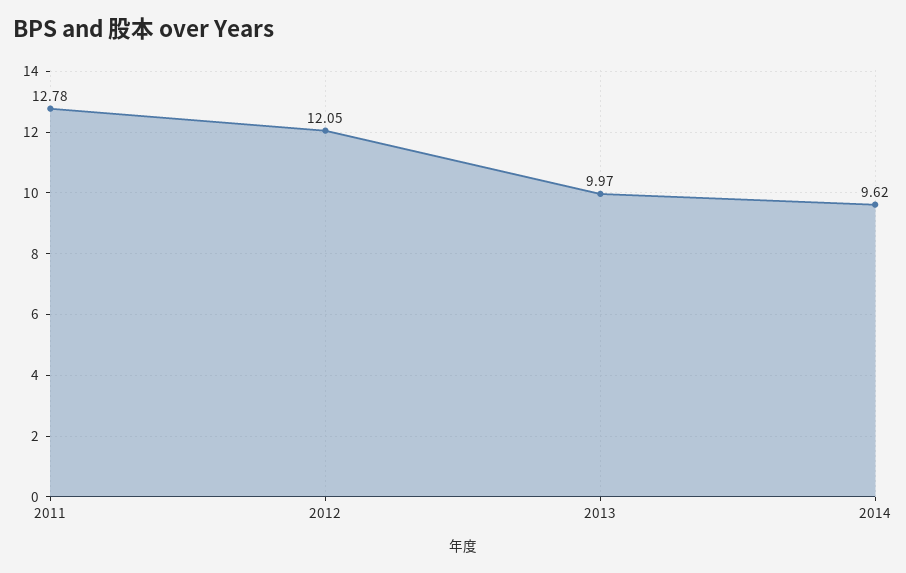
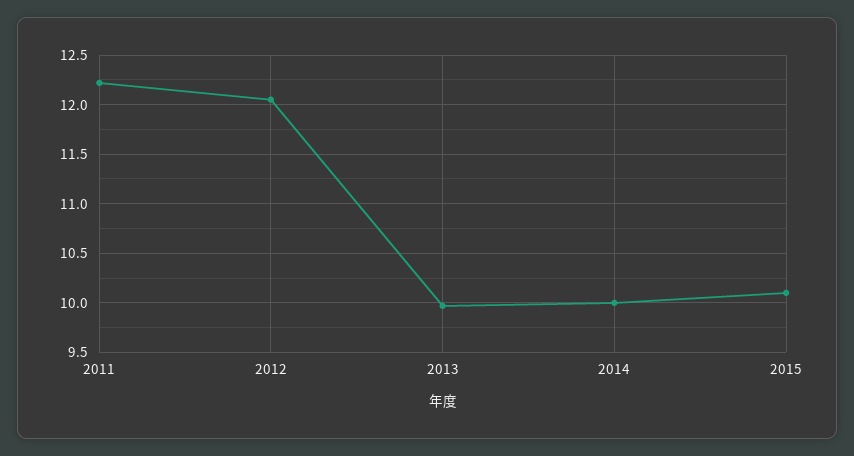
2011: 12.78 -> 12.2
2014: 9.62 -> 10
2015: none -> 10.1

